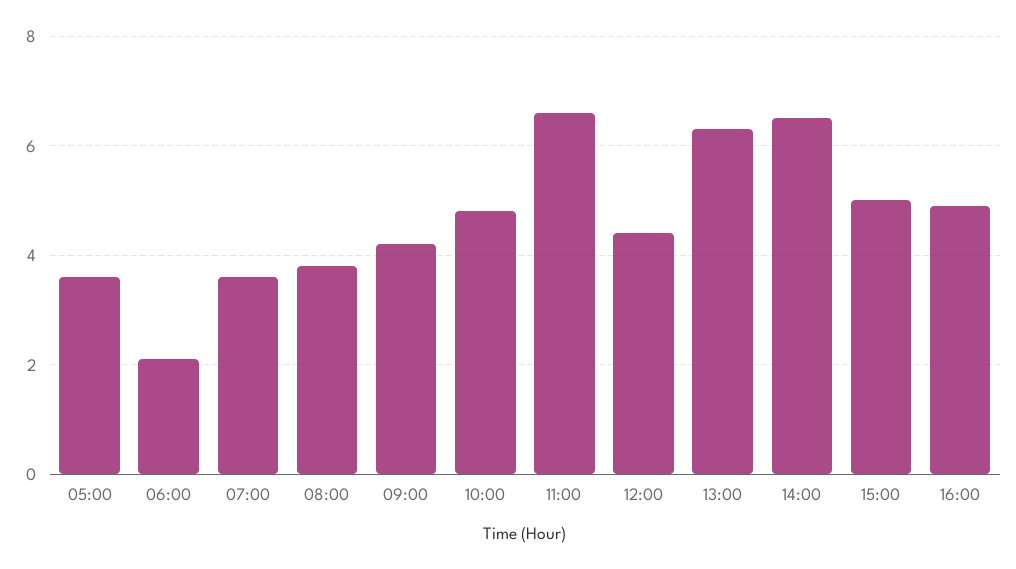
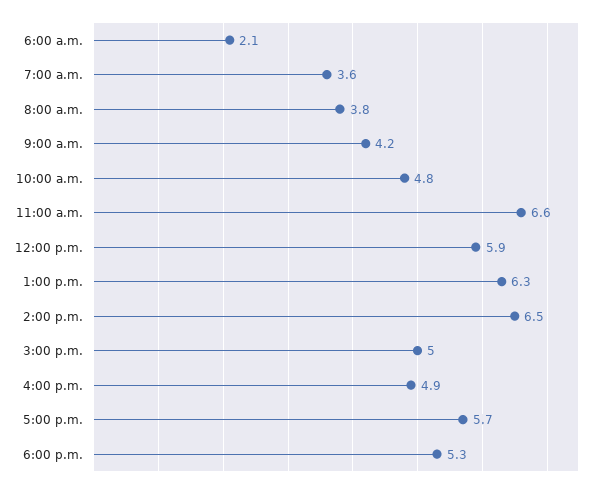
05:00: 3.5 -> none
12:00: 4.5 -> 5.9
5:00 p.m.: none -> 5.7
6:00 p.m.: none -> 5.3

